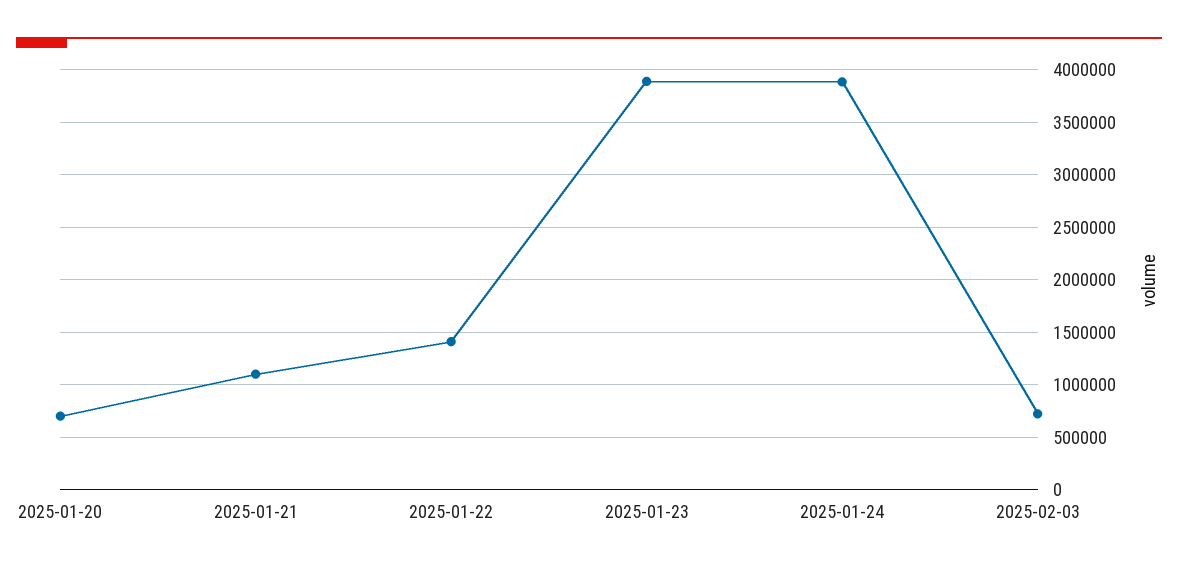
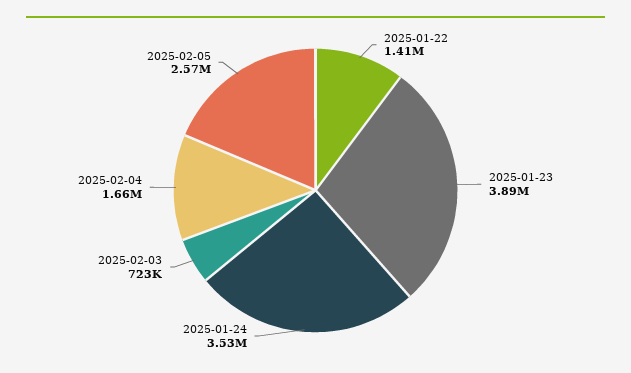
2025-01-20: 700000 -> none
2025-01-21: 1100000 -> none
2025-01-24: 3900000 -> 3530000
2025-02-04: none -> 1660000
2025-02-05: none -> 2570000

